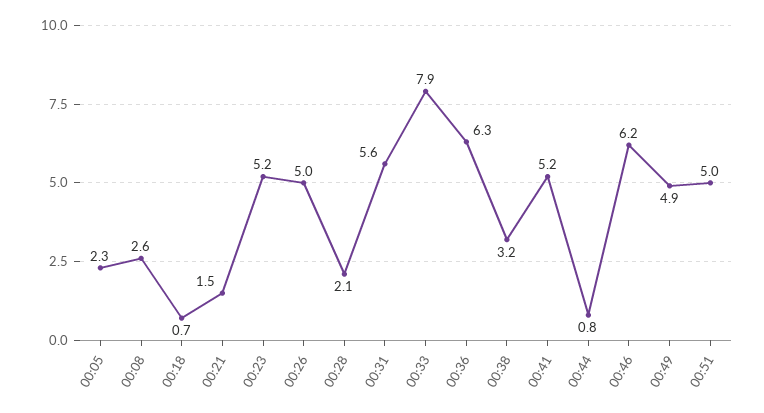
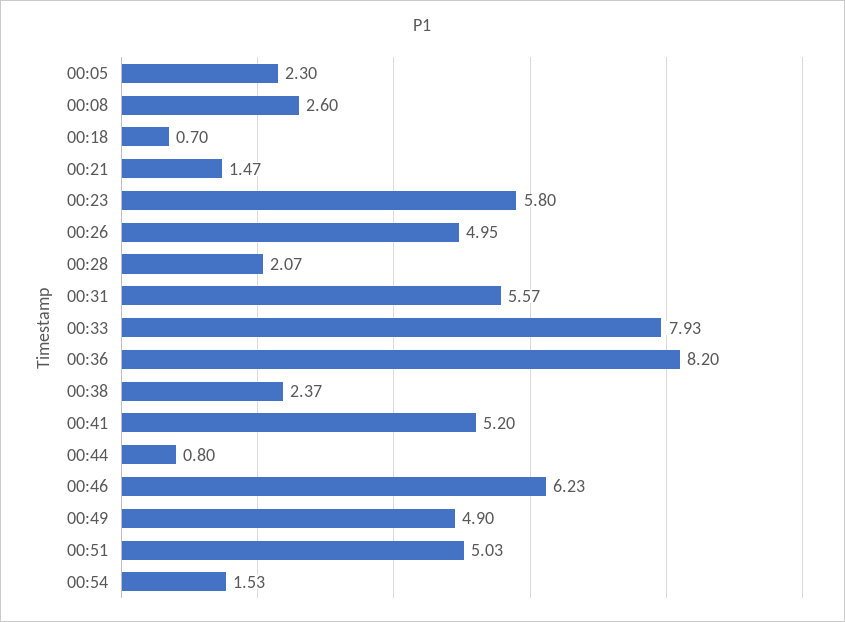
00:23: 5.2 -> 5.8
00:36: 6.3 -> 8.2
00:38: 3.2 -> 2.37
00:54: none -> 1.53

